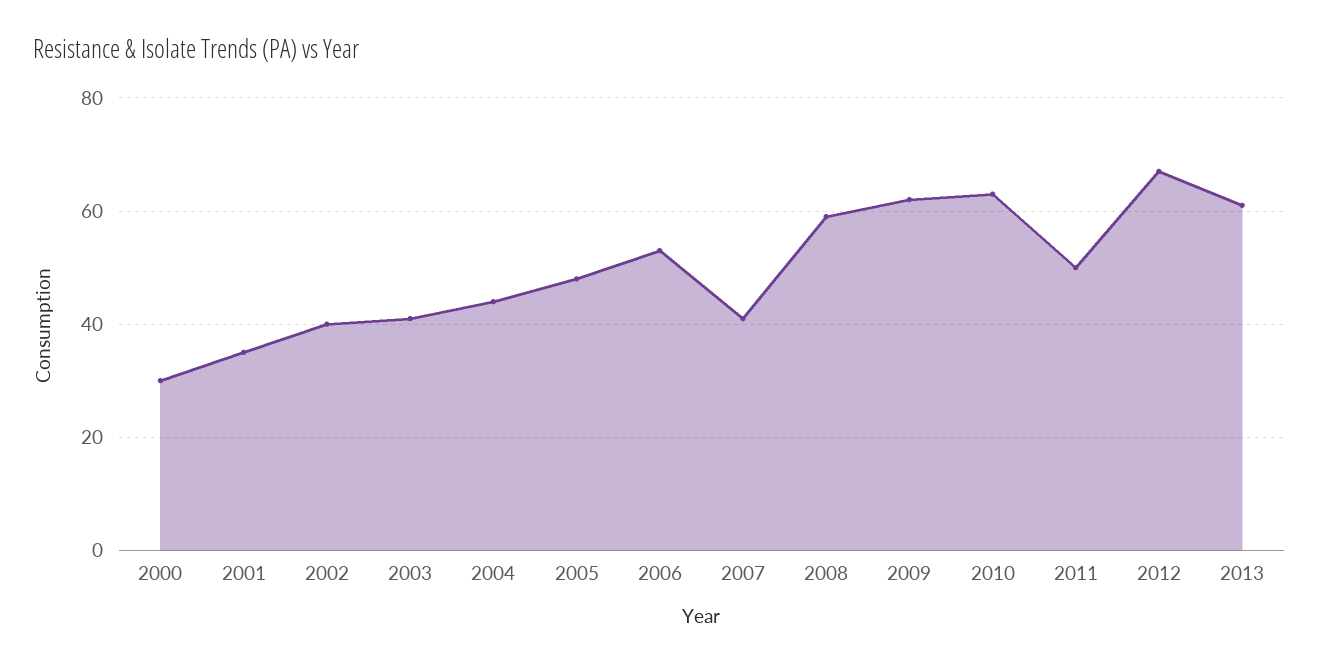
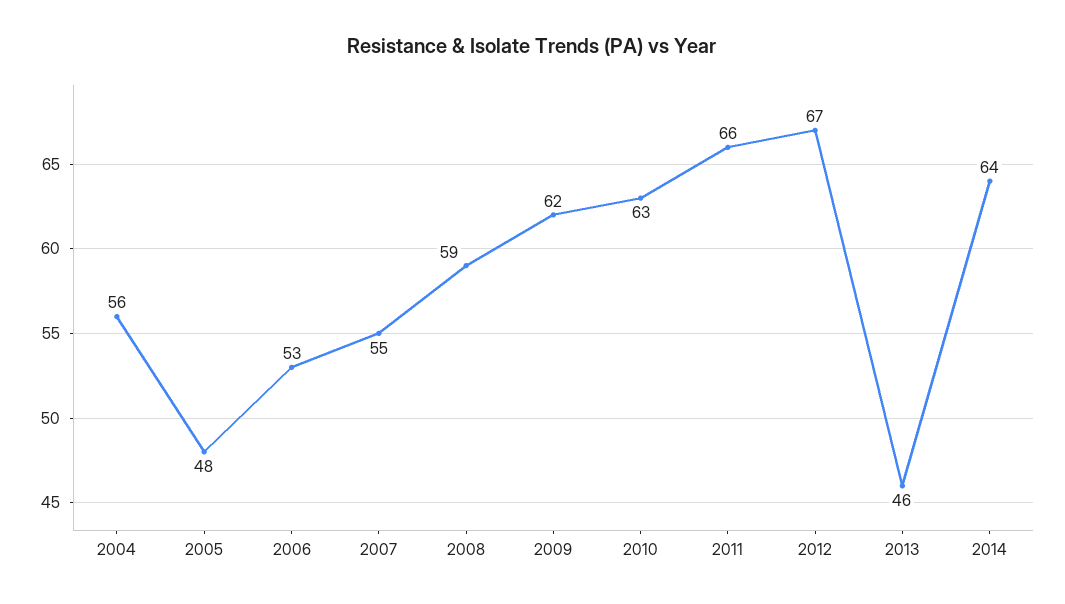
2000: 30 -> none
2001: 35 -> none
2002: 40 -> none
2003: 40 -> none
2004: 45 -> 56
2007: 40 -> 55
2011: 50 -> 66
2013: 60 -> 46
2014: none -> 64

